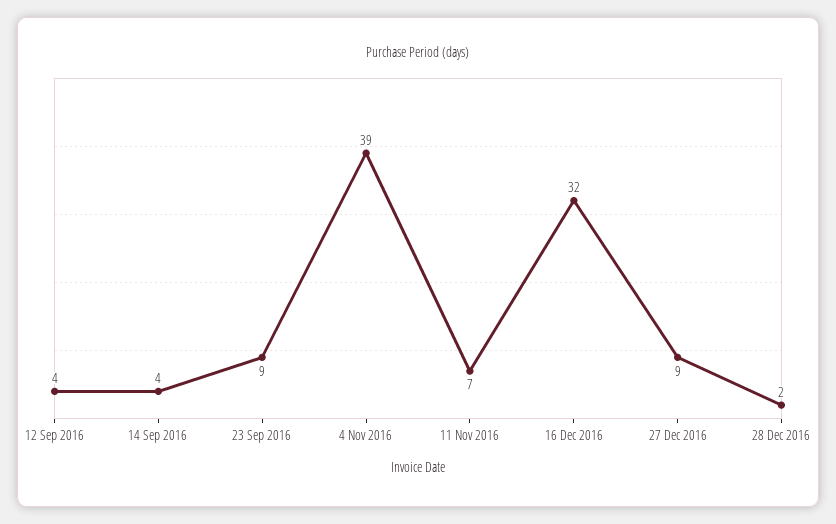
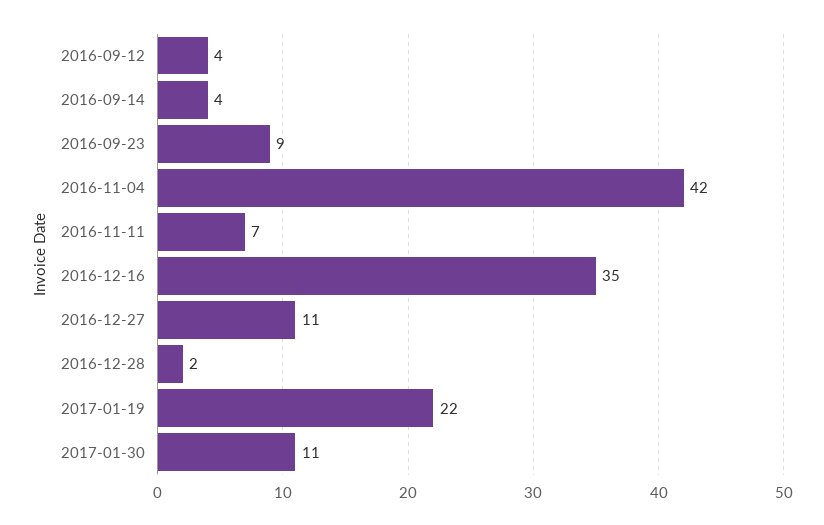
4 Nov 2016: 39 -> 42
16 Dec 2016: 32 -> 35
27 Dec 2016: 9 -> 11
2017-01-19: none -> 22
2017-01-30: none -> 11

